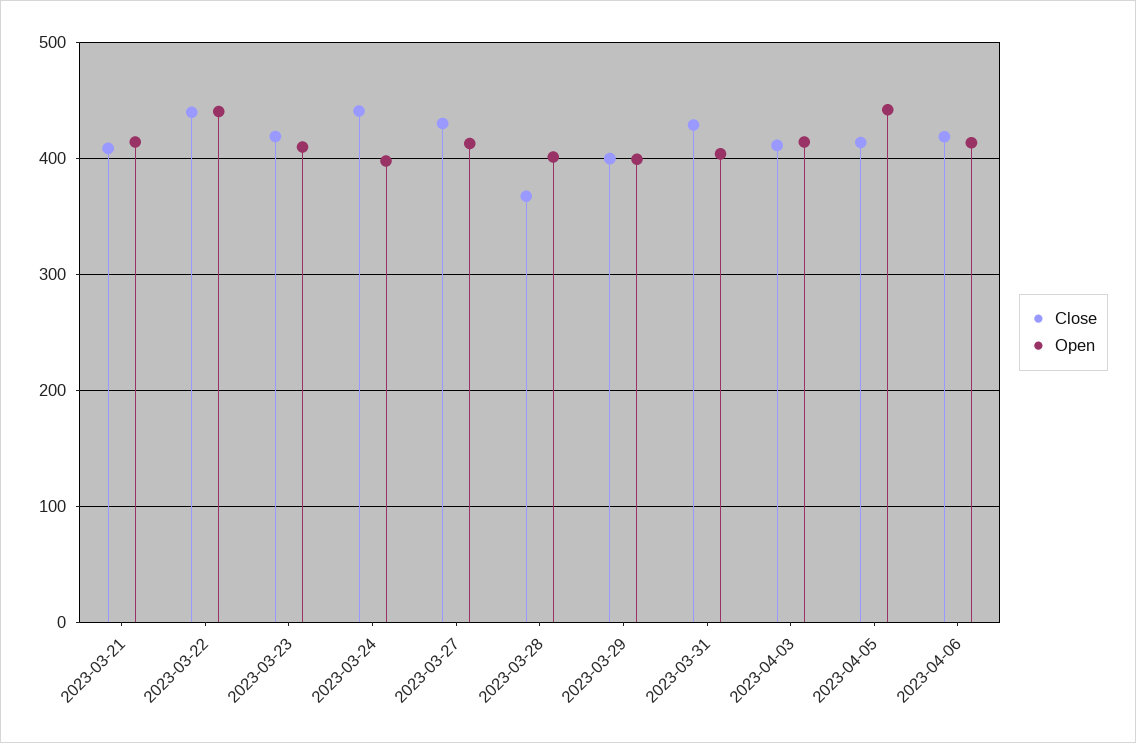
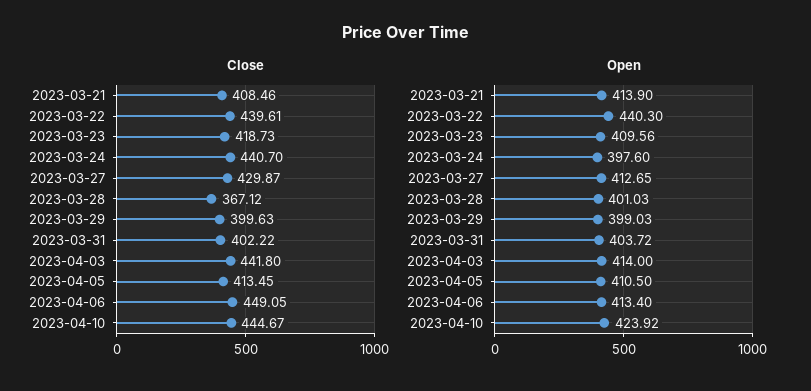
Close, 2023-03-31: 430 -> 402.22
Close, 2023-04-03: 410 -> 441.8
Open, 2023-04-05: 440 -> 410.5
Close, 2023-04-06: 420 -> 449.05
Close, 2023-04-10: none -> 444.67
Open, 2023-04-10: none -> 423.92

